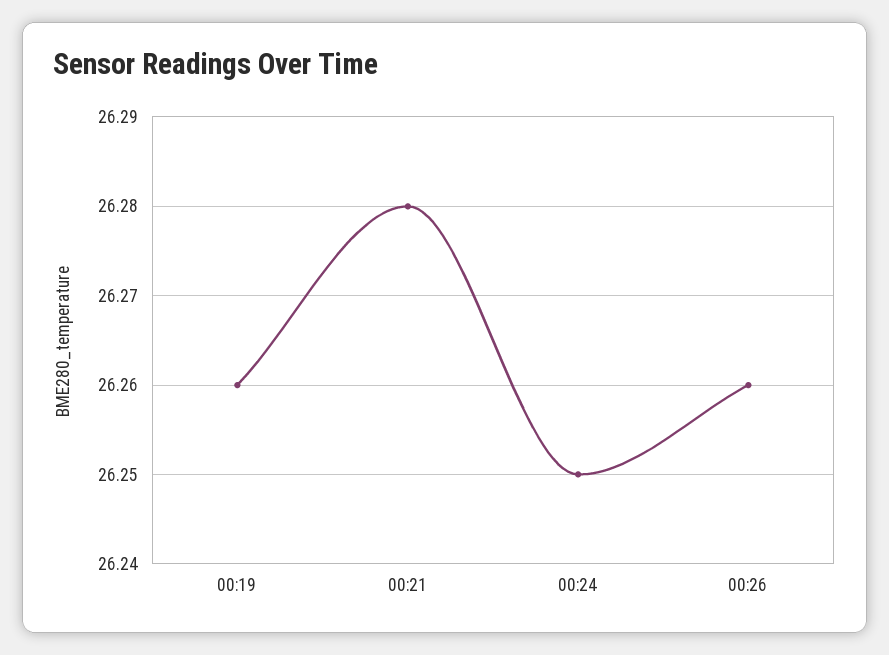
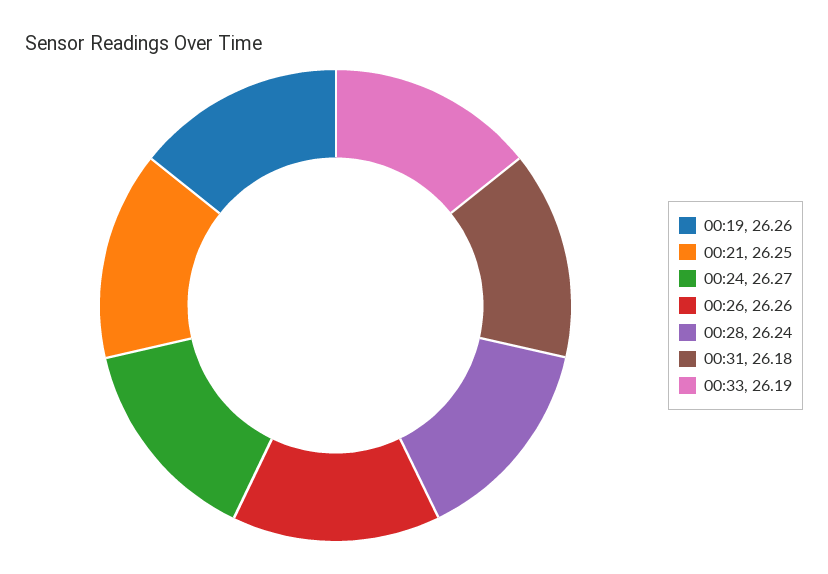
00:21: 26.28 -> 26.25
00:24: 26.25 -> 26.27
00:28: none -> 26.24
00:31: none -> 26.18
00:33: none -> 26.19

